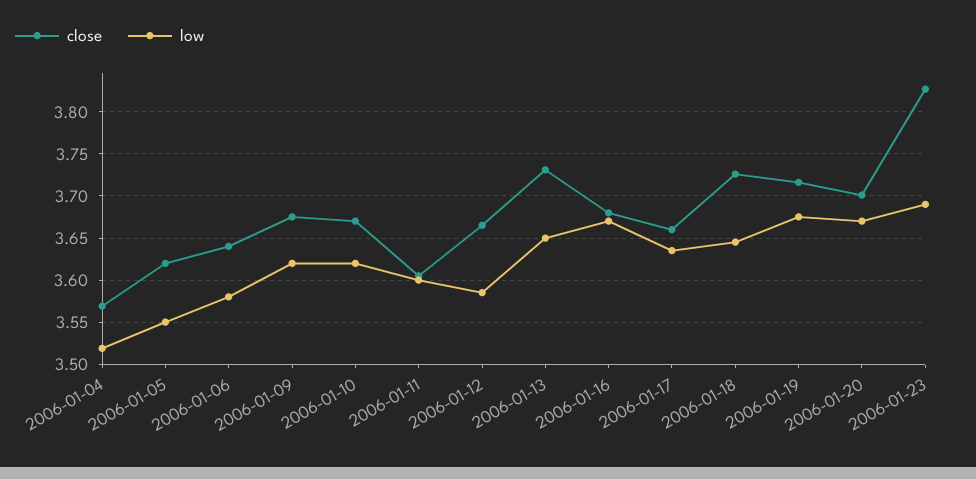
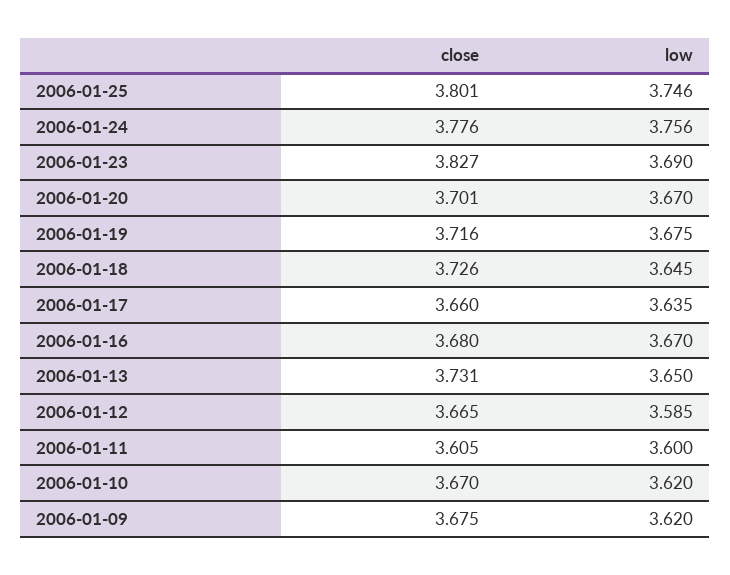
close, 2006-01-04: 3.57 -> none
low, 2006-01-04: 3.52 -> none
close, 2006-01-05: 3.62 -> none
low, 2006-01-05: 3.55 -> none
close, 2006-01-06: 3.64 -> none
low, 2006-01-06: 3.58 -> none
close, 2006-01-25: none -> 3.801
low, 2006-01-25: none -> 3.746
close, 2006-01-24: none -> 3.776
low, 2006-01-24: none -> 3.756

